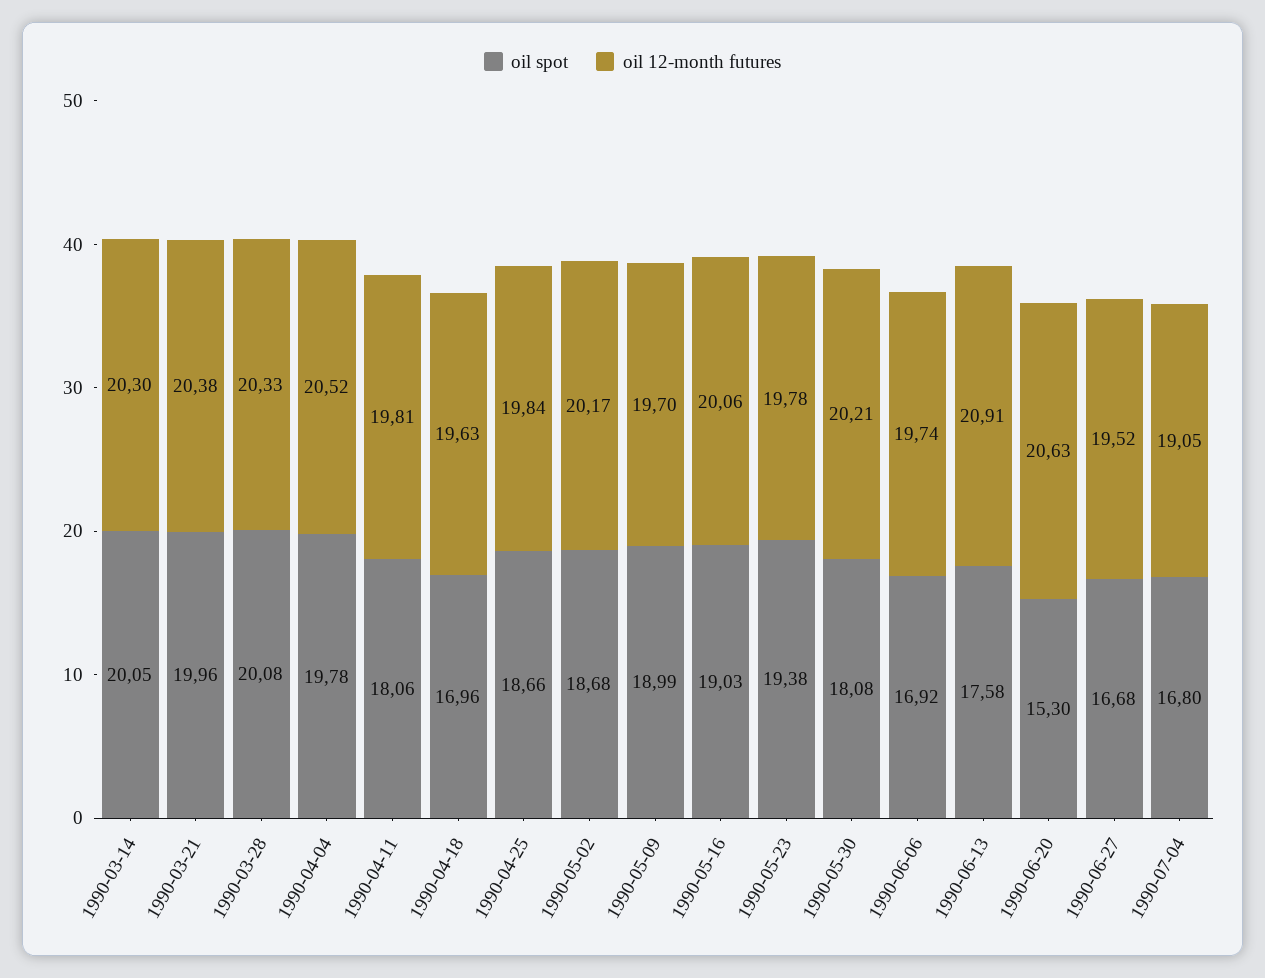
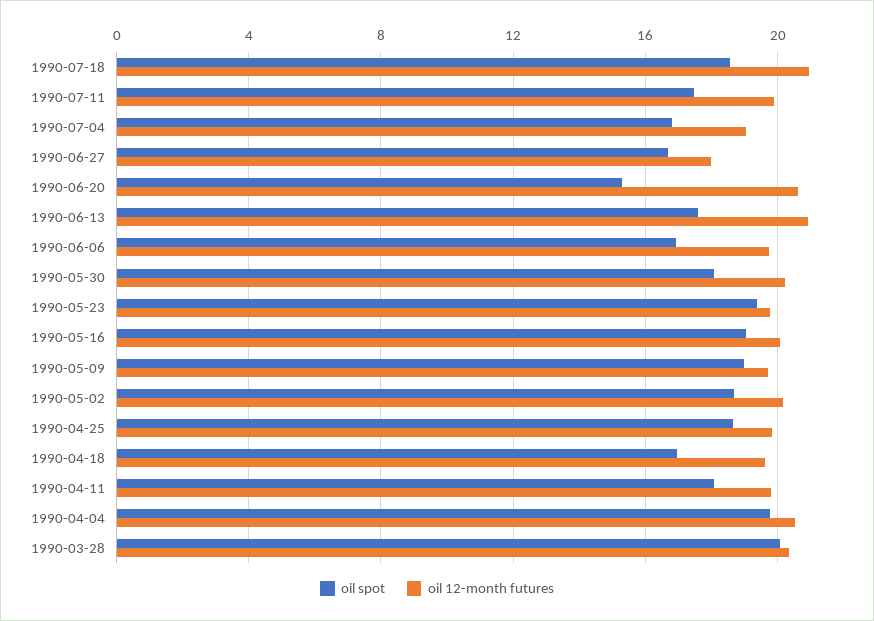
oil spot, 1990-03-14: 20.05 -> none
oil 12-month futures, 1990-03-14: 20.3 -> none
oil spot, 1990-03-21: 19.96 -> none
oil 12-month futures, 1990-03-21: 20.38 -> none
oil 12-month futures, 1990-06-27: 19.52 -> 18
oil spot, 1990-07-18: none -> 18.5
oil 12-month futures, 1990-07-18: none -> 21
oil spot, 1990-07-11: none -> 17.5
oil 12-month futures, 1990-07-11: none -> 20

